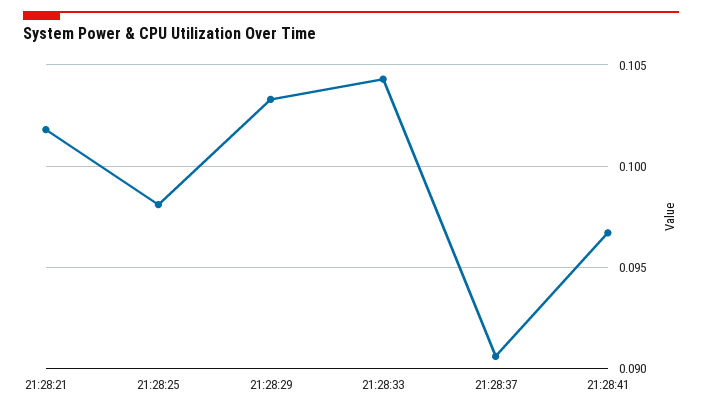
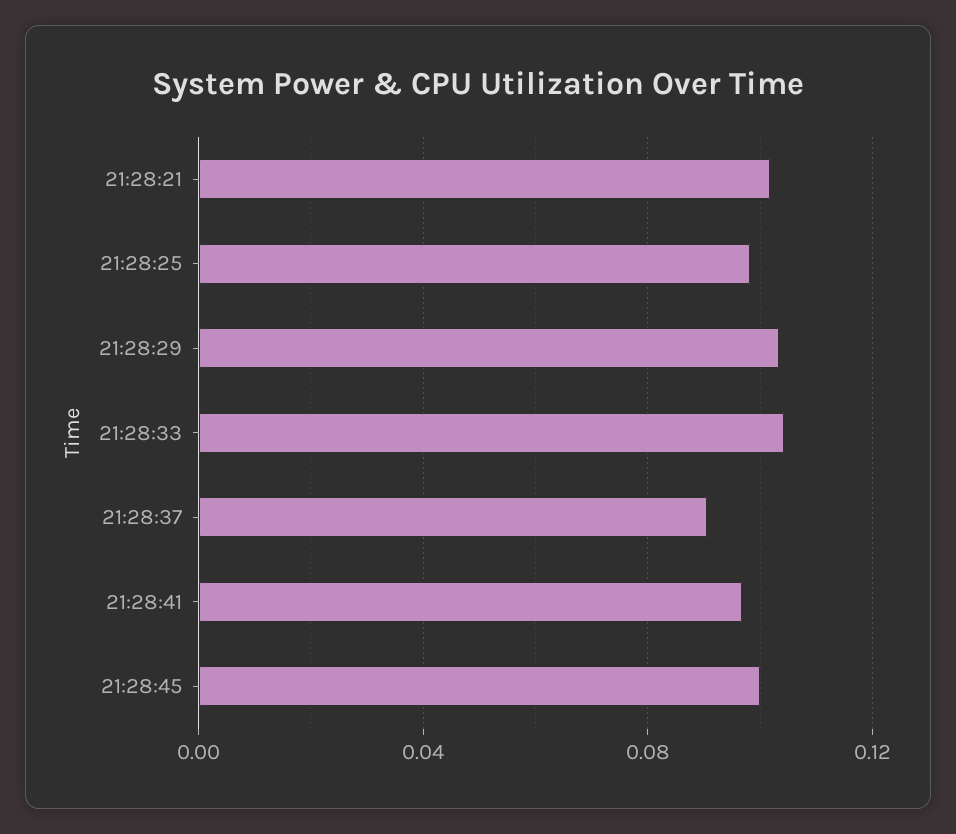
21:28:45: none -> 0.1

